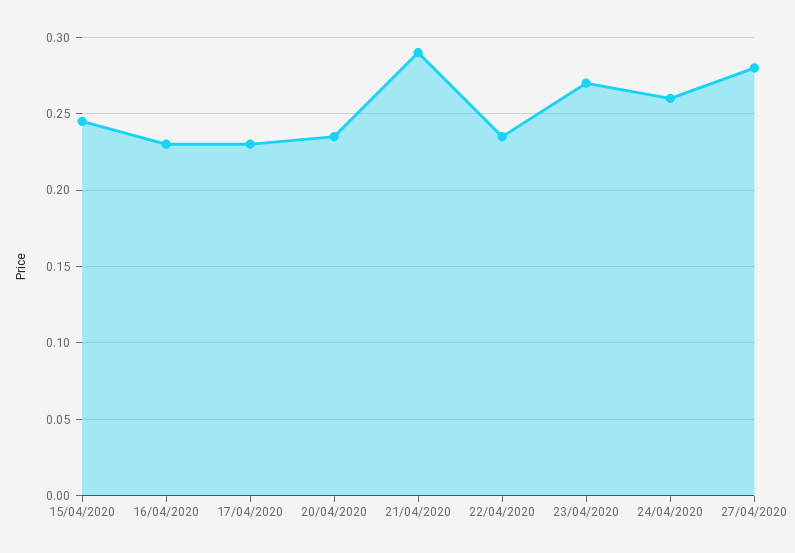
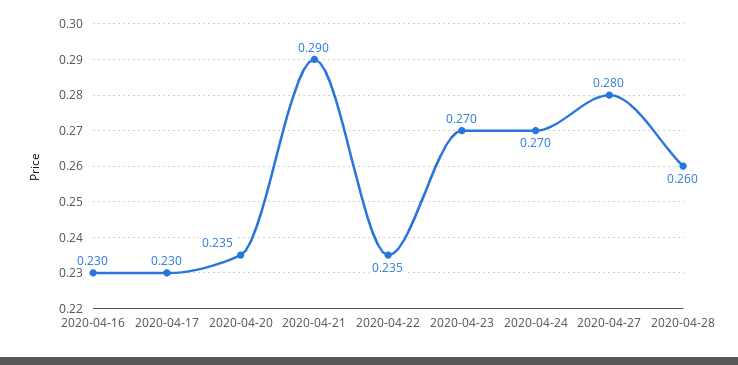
15/04/2020: 0.245 -> none
24/04/2020: 0.26 -> 0.27
2020-04-28: none -> 0.26

